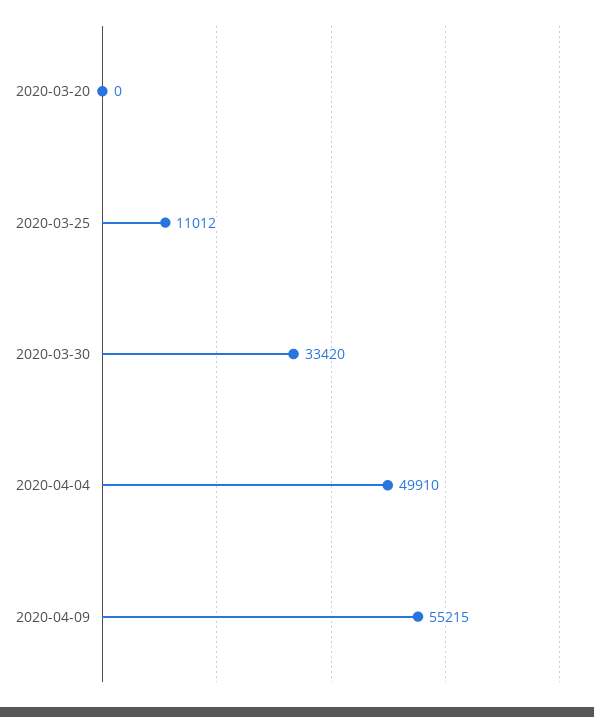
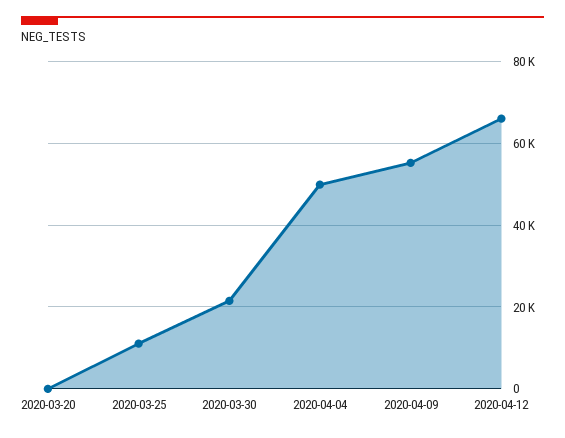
2020-03-30: 33420 -> 22000
2020-04-12: none -> 66000

